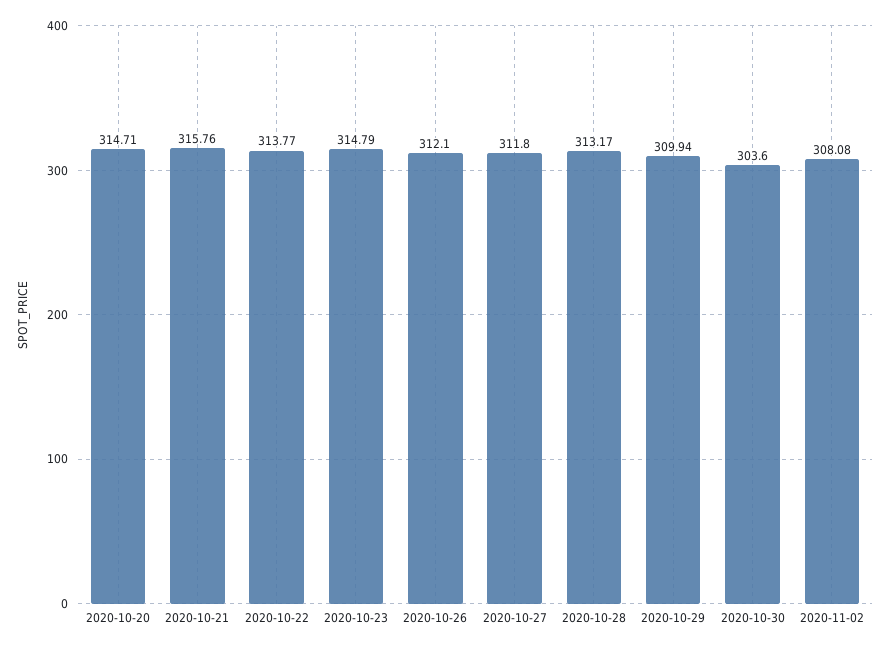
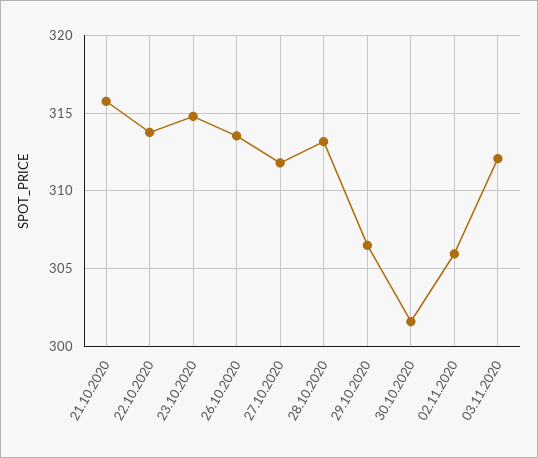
2020-10-20: 314.71 -> none
2020-10-26: 312.1 -> 313.5
2020-10-29: 309.94 -> 306.5
2020-10-30: 303.6 -> 301.5
2020-11-02: 308.08 -> 306
03.11.2020: none -> 312

